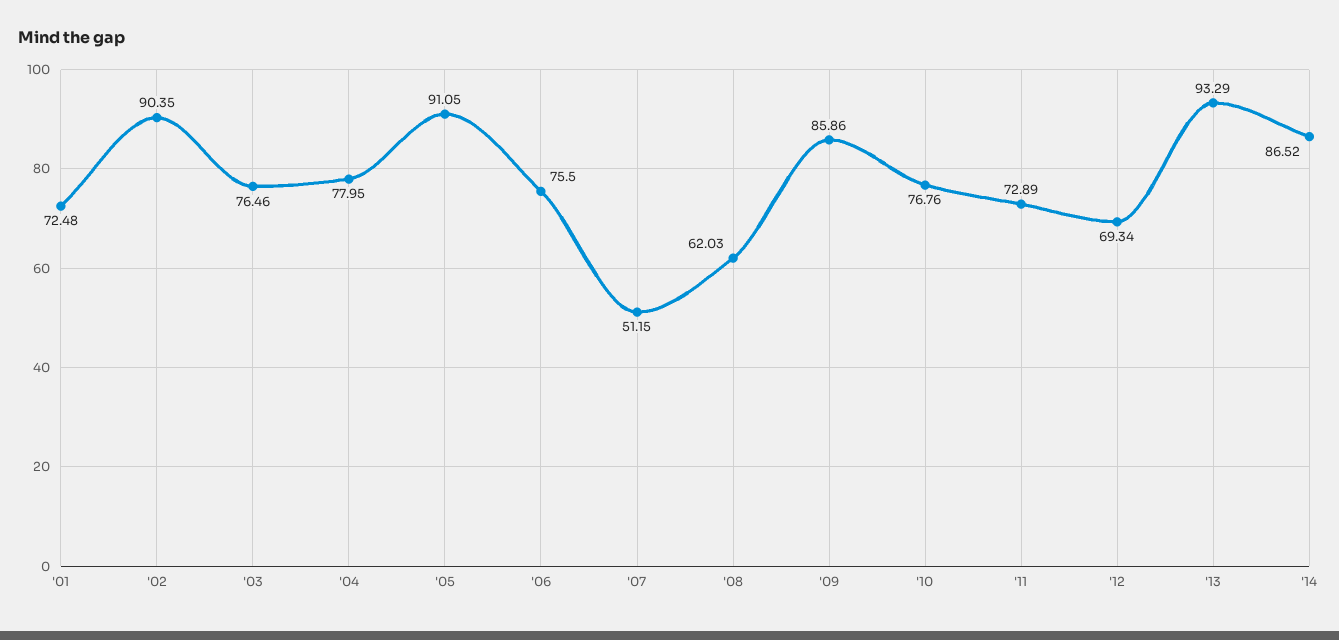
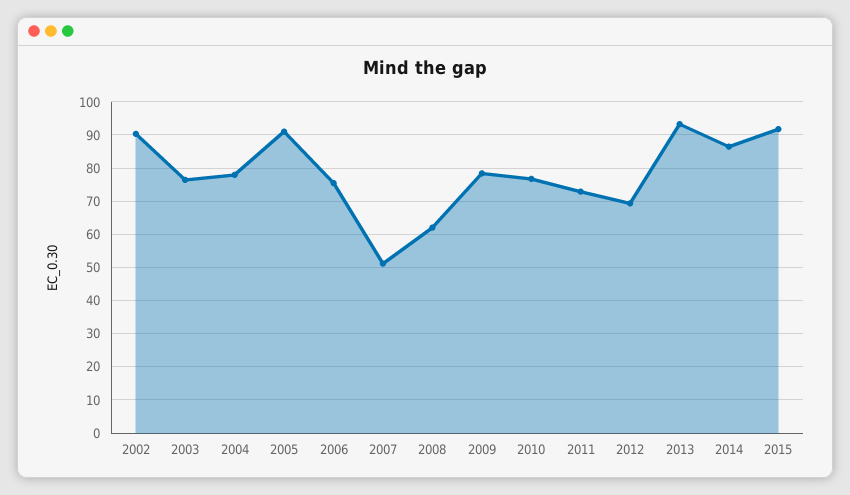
'01: 72.48 -> none
'09: 85.86 -> 78
2015: none -> 92

